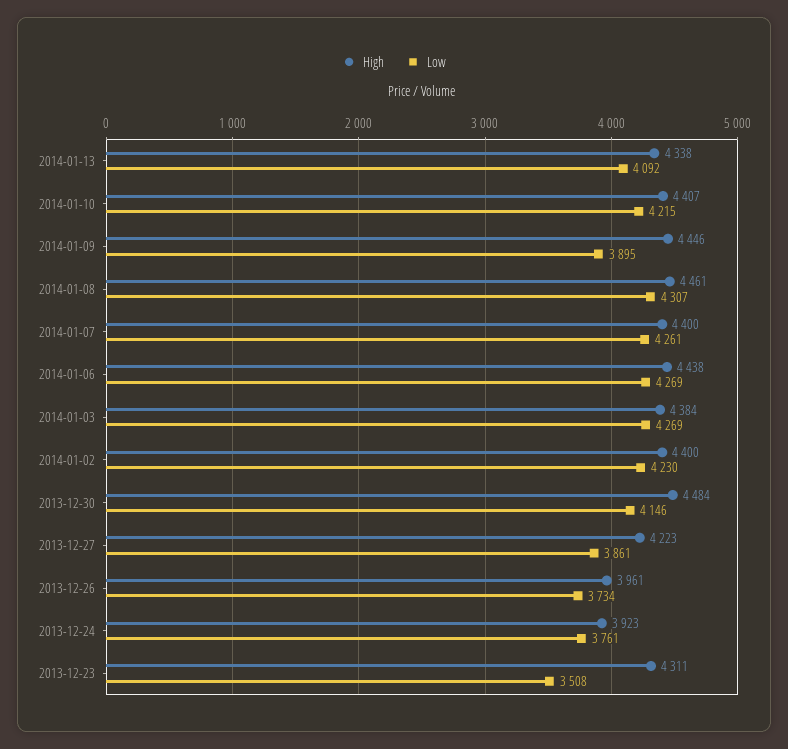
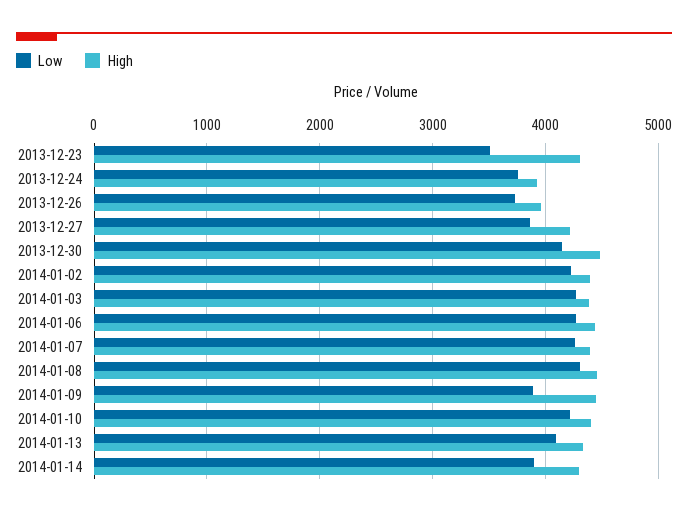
Low, 2014-01-14: none -> 3900
High, 2014-01-14: none -> 4300

